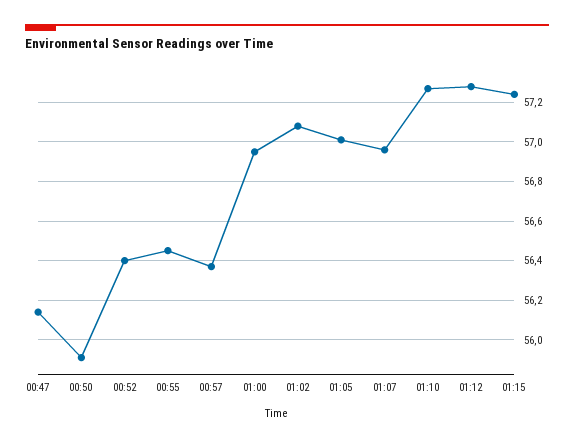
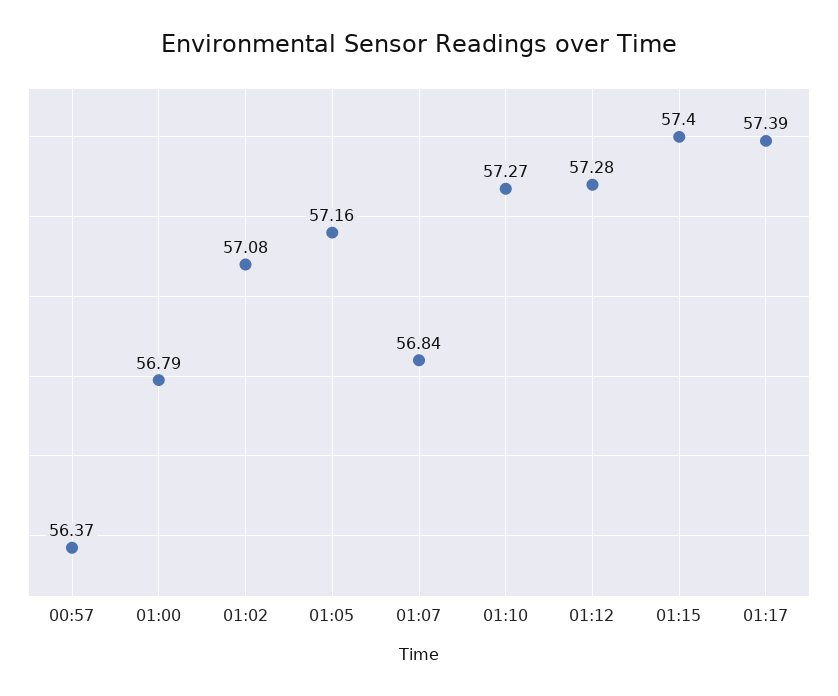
00:47: 56.15 -> none
00:50: 55.9 -> none
00:52: 56.4 -> none
00:55: 56.45 -> none
01:00: 56.95 -> 56.79
01:05: 57 -> 57.16
01:07: 56.95 -> 56.84
01:15: 57.25 -> 57.4
01:17: none -> 57.39

